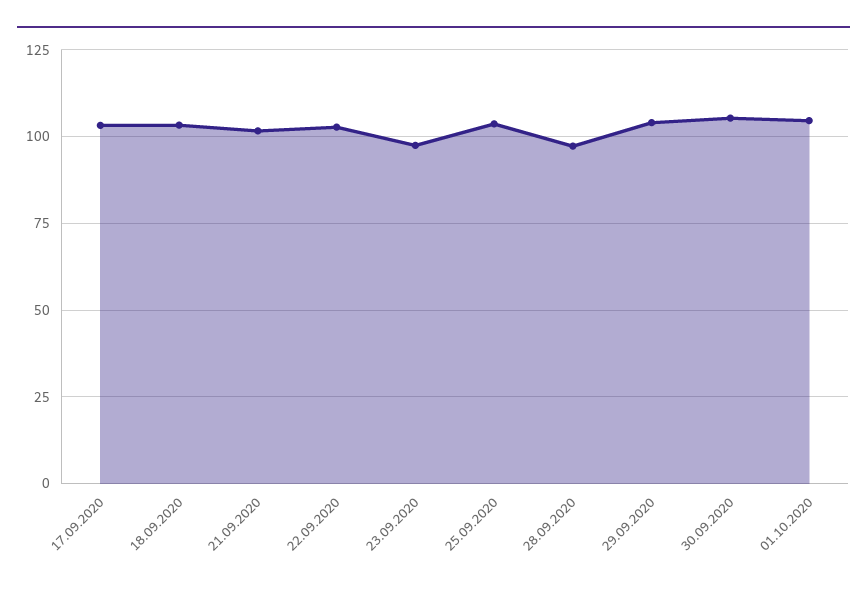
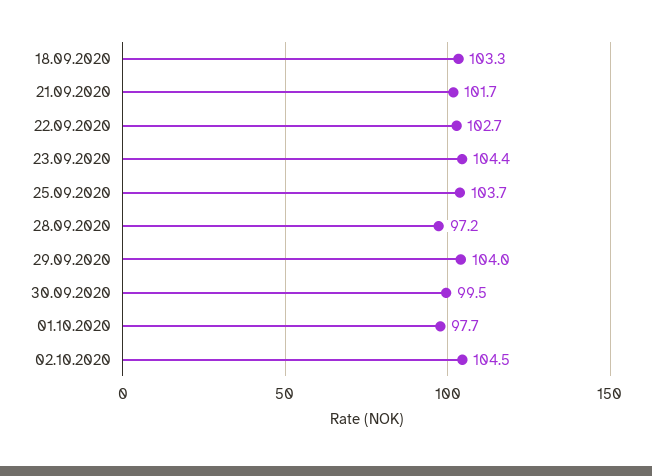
17.09.2020: 102.5 -> none
23.09.2020: 97.5 -> 104.4
30.09.2020: 105 -> 99.5
01.10.2020: 105 -> 97.7
02.10.2020: none -> 104.5

